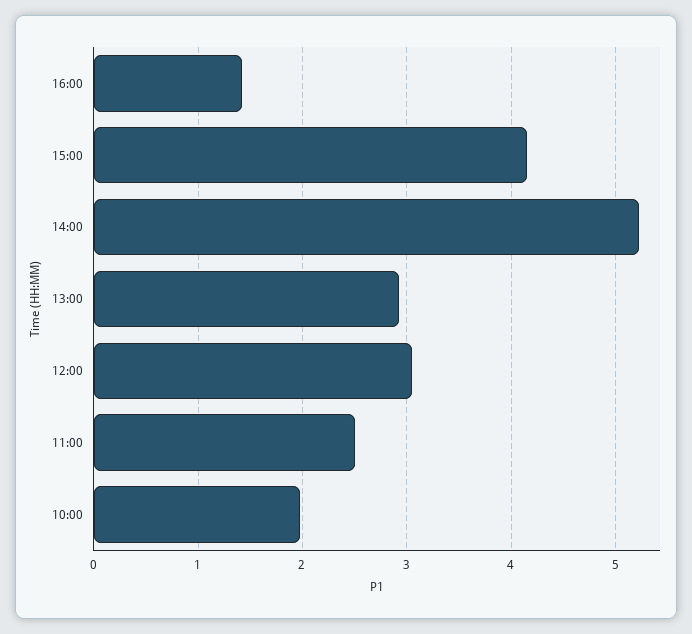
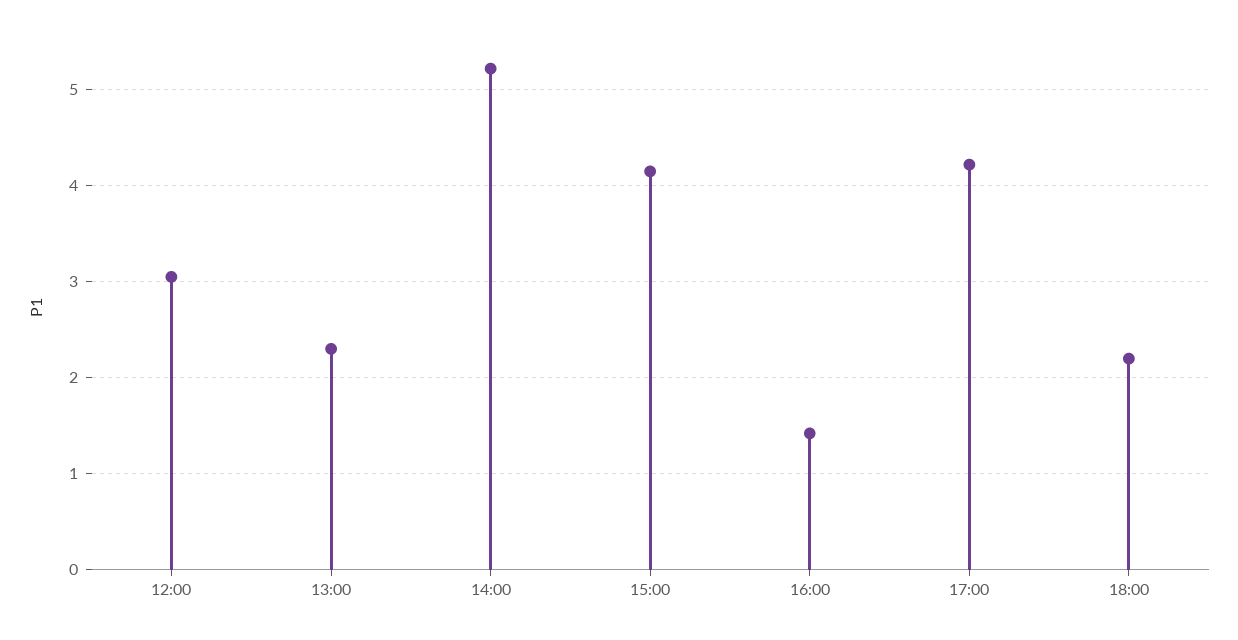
13:00: 2.9 -> 2.3
11:00: 2.5 -> none
10:00: 2 -> none
17:00: none -> 4.2
18:00: none -> 2.2

